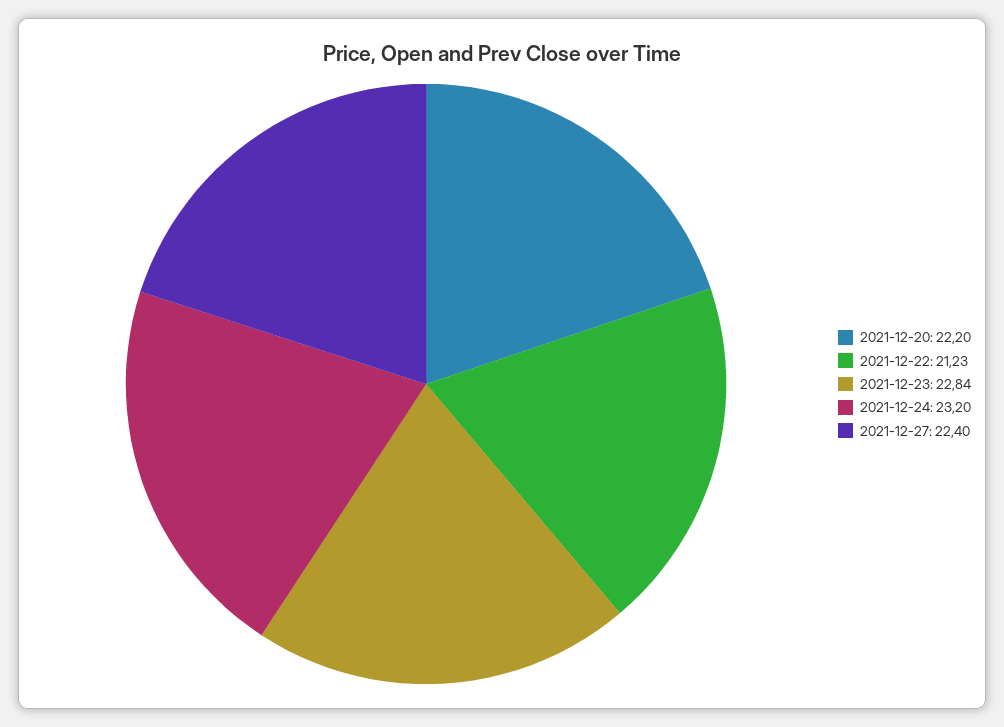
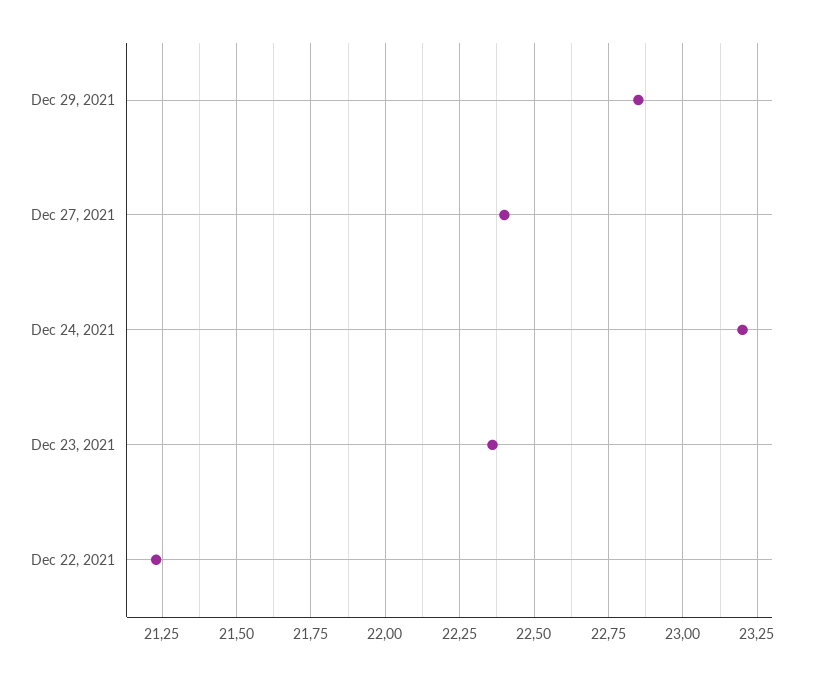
2021-12-20: 22.2 -> none
2021-12-23: 22.84 -> 22.35
Dec 29, 2021: none -> 22.85

